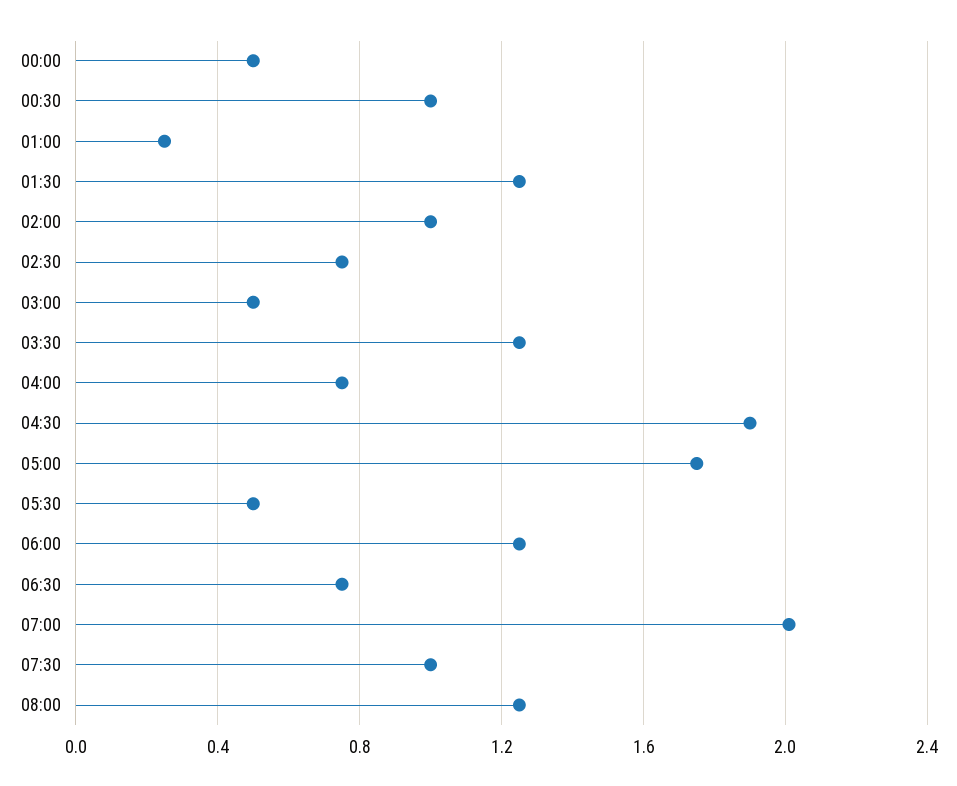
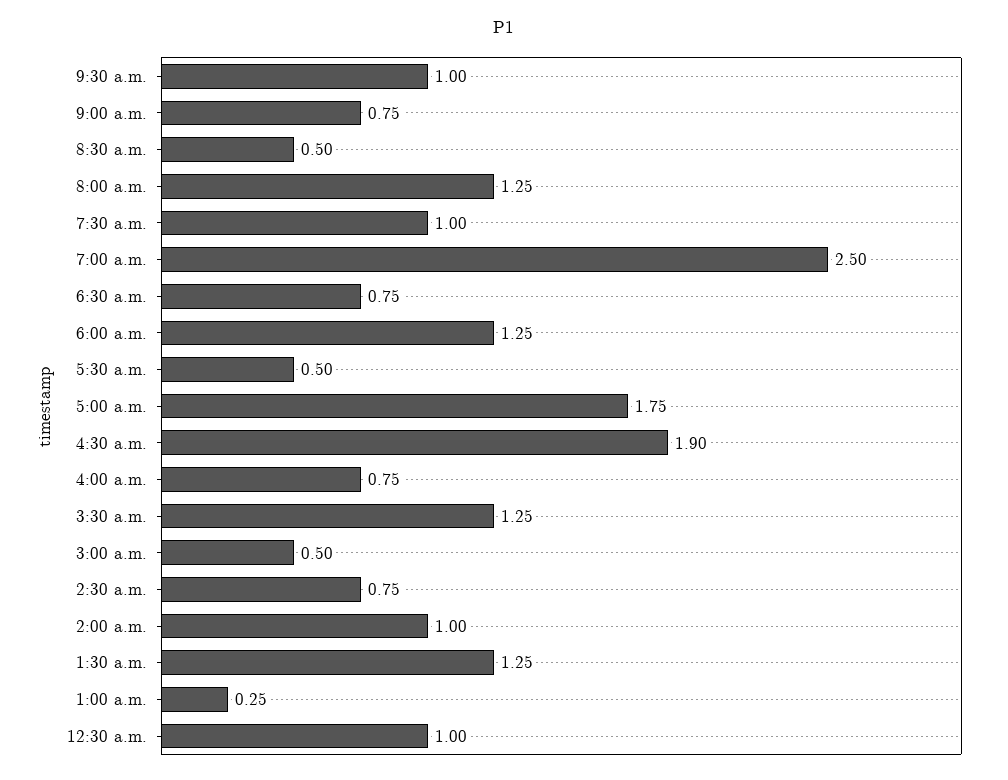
00:00: 0.5 -> none
07:00: 2 -> 2.5
9:30 a.m.: none -> 1
9:00 a.m.: none -> 0.75
8:30 a.m.: none -> 0.5

